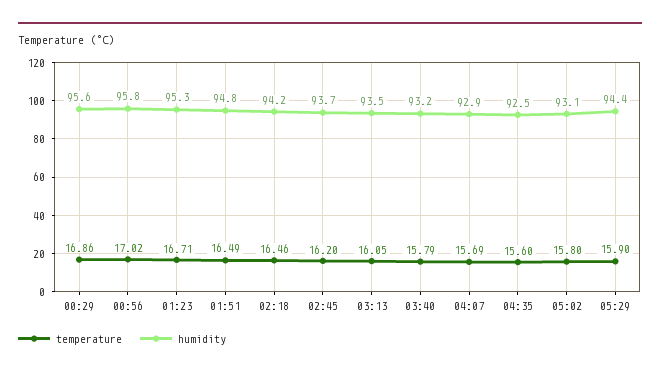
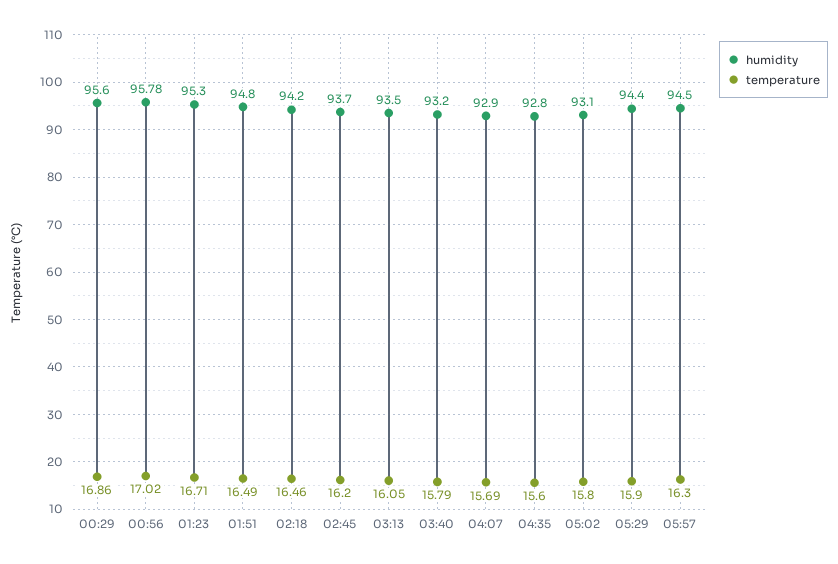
humidity, 04:35: 92.5 -> 92.8
humidity, 05:57: none -> 94.5
temperature, 05:57: none -> 16.3

